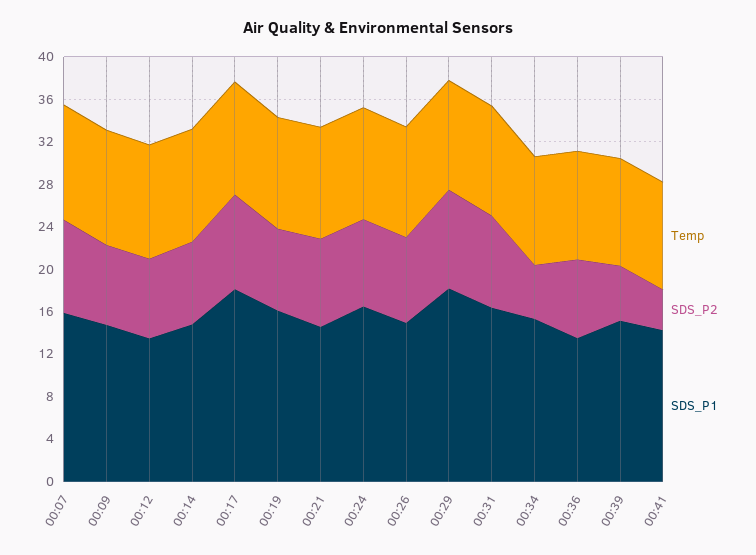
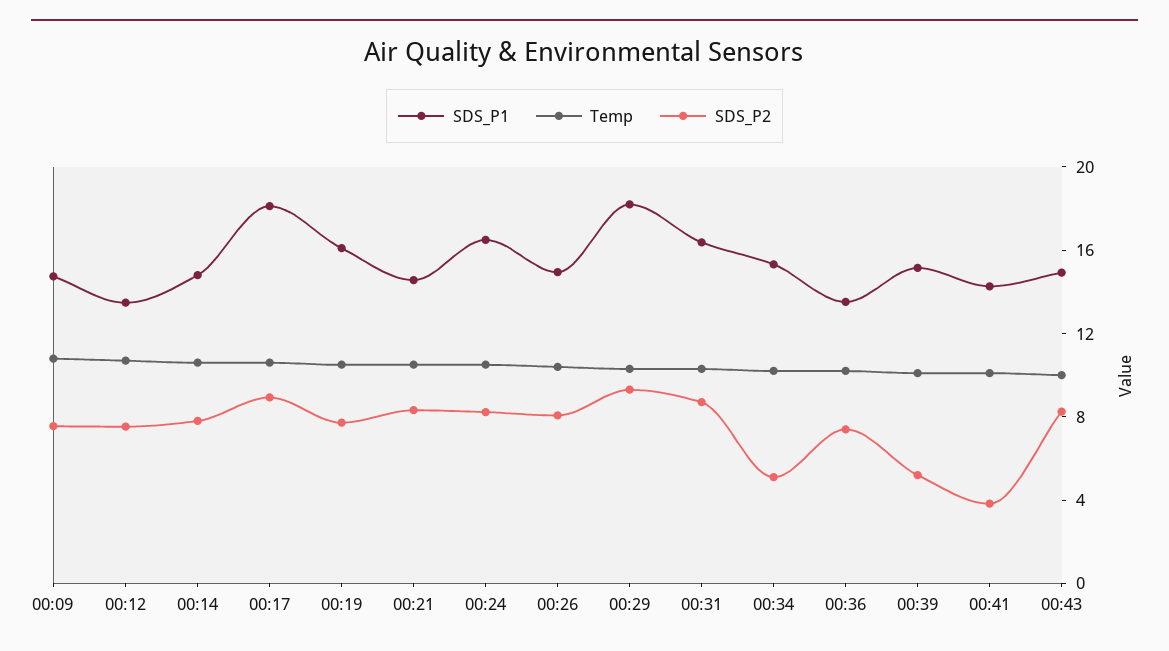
Temp, 00:07: 11 -> none
SDS_P2, 00:07: 9 -> none
SDS_P1, 00:07: 16 -> none
SDS_P1, 00:43: none -> 15
Temp, 00:43: none -> 10
SDS_P2, 00:43: none -> 8

